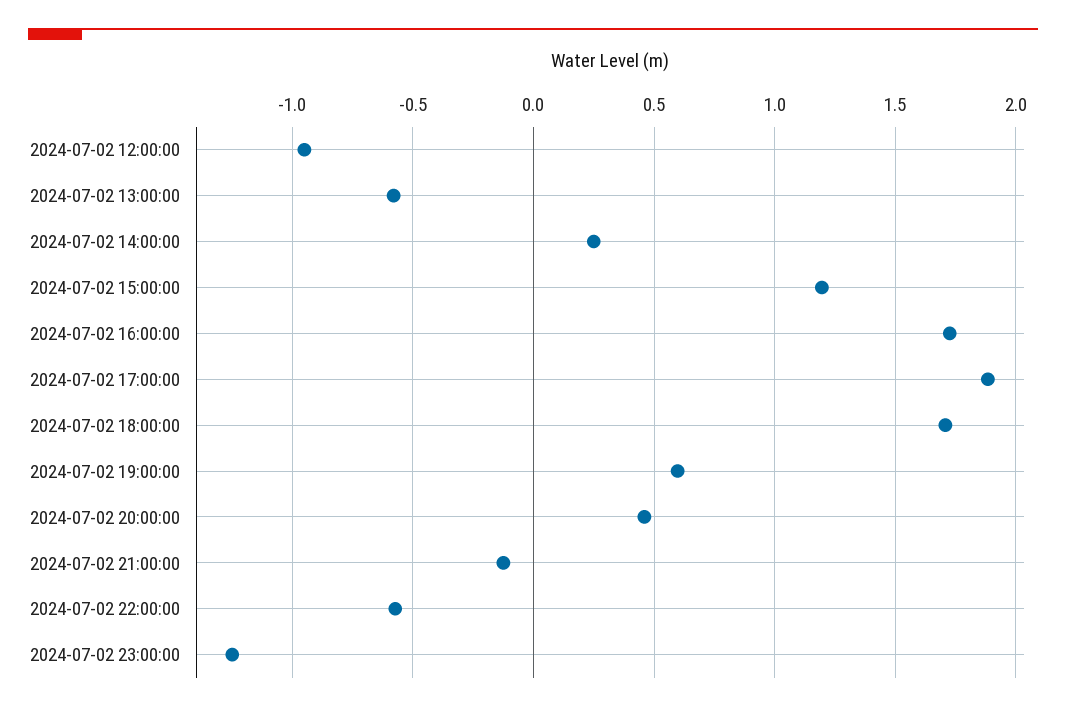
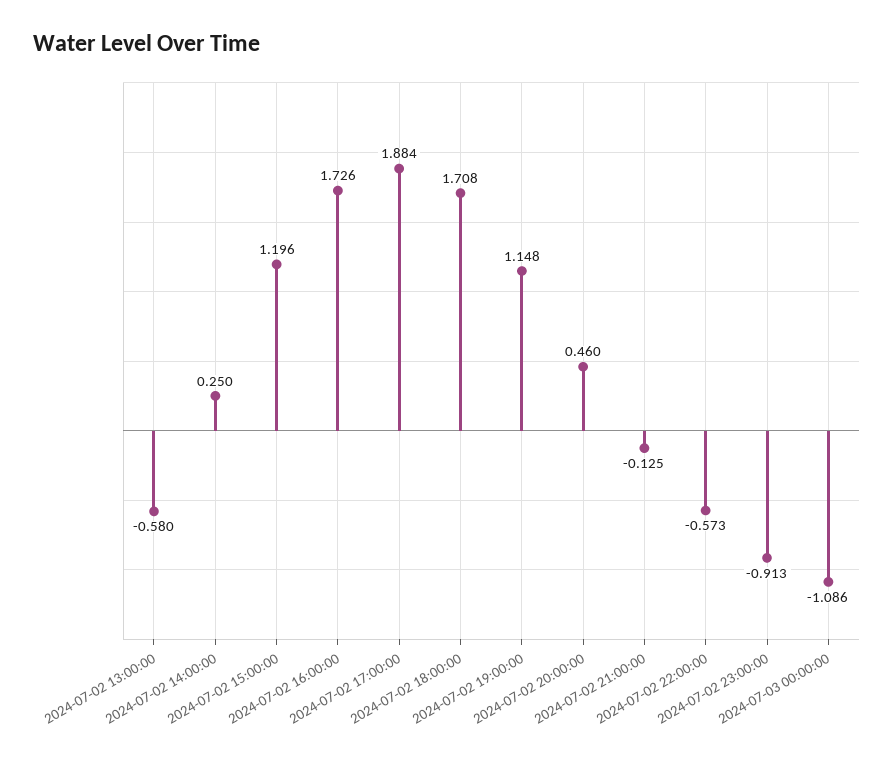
2024-07-02 12:00:00: -0.95 -> none
2024-07-02 19:00:00: 0.6 -> 1.148
2024-07-02 23:00:00: -1.25 -> -0.913
2024-07-03 00:00:00: none -> -1.086

